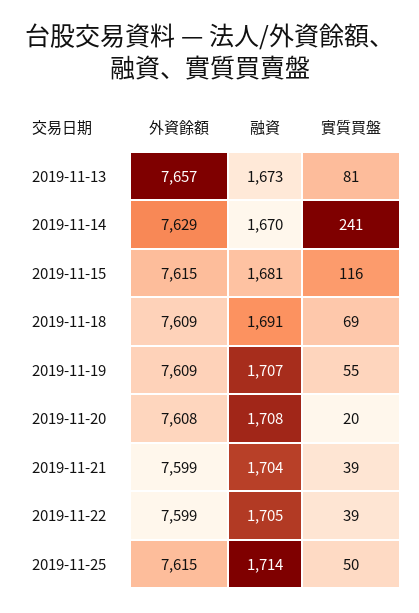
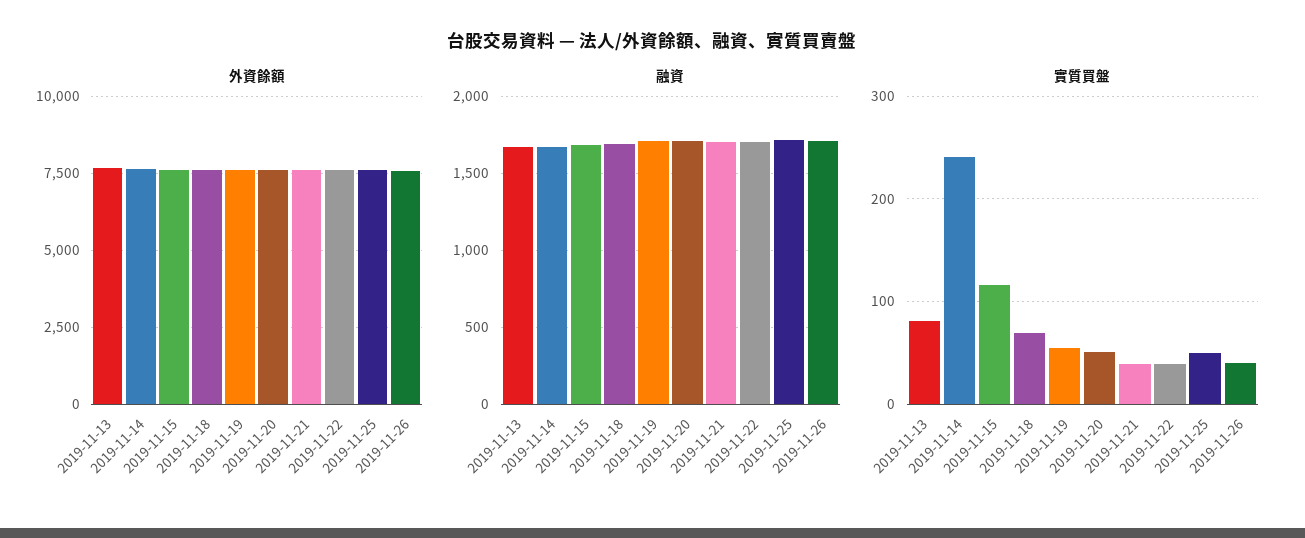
實質買盤, 2019-11-20: 20 -> 50
外資餘額, 2019-11-26: none -> 7500
融資, 2019-11-26: none -> 1700
實質買盤, 2019-11-26: none -> 40

